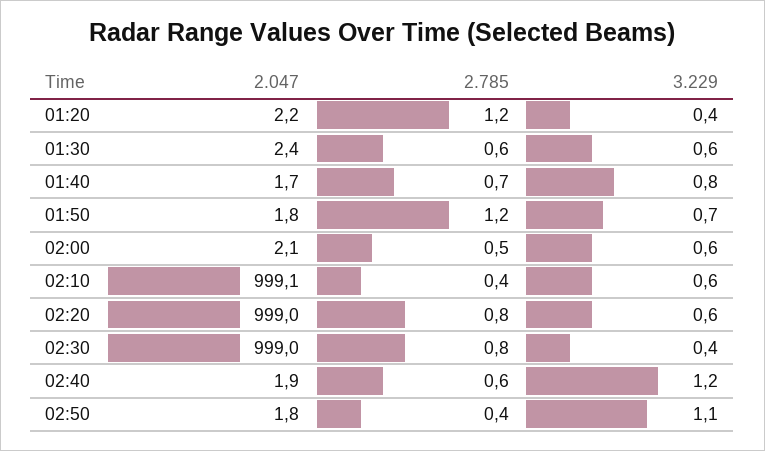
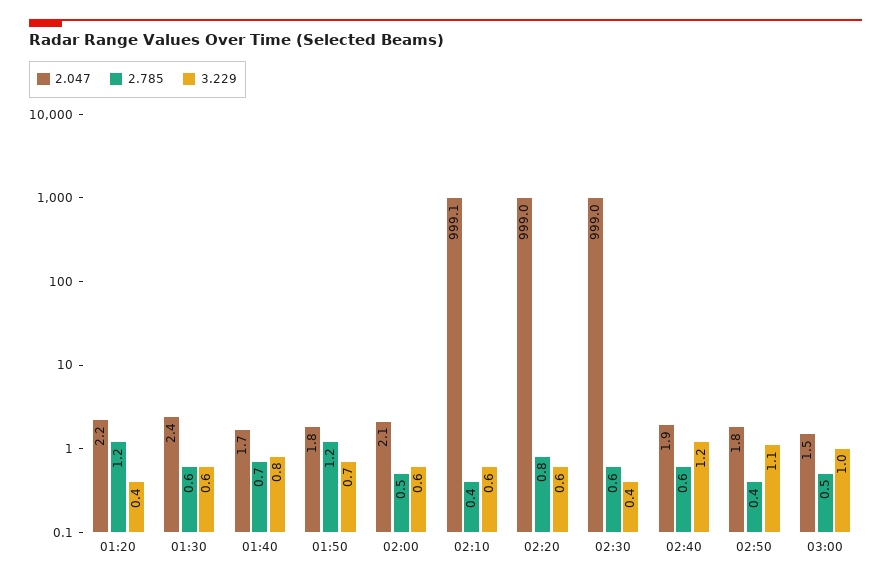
2.785, 02:30: 0.8 -> 0.6
2.047, 03:00: none -> 1.5
2.785, 03:00: none -> 0.5
3.229, 03:00: none -> 1

